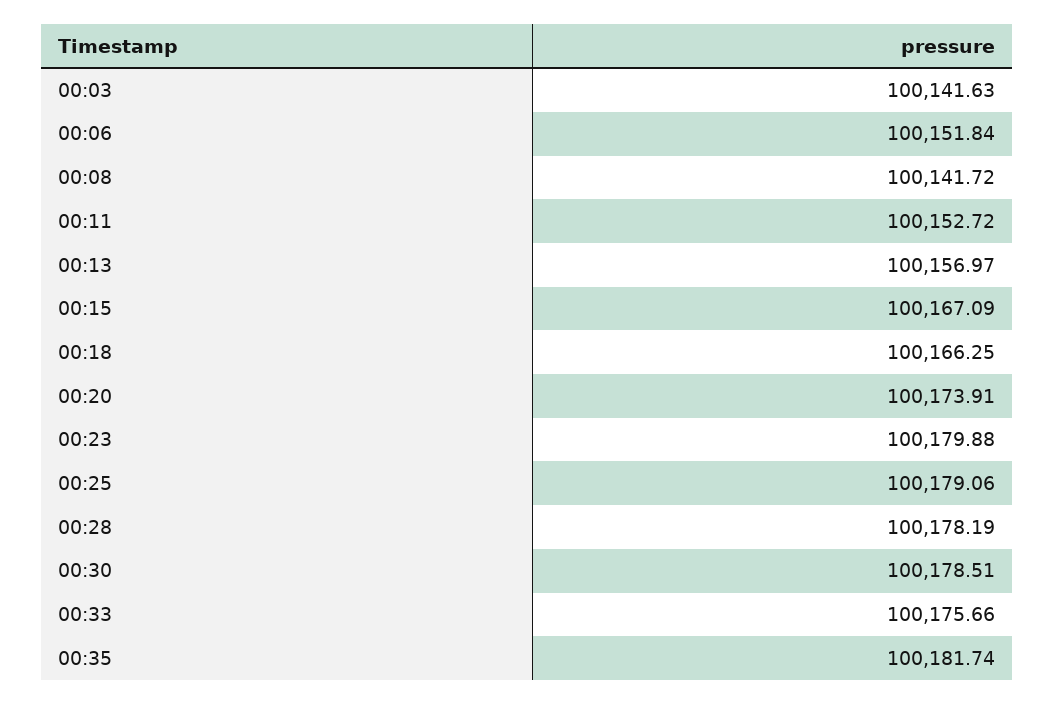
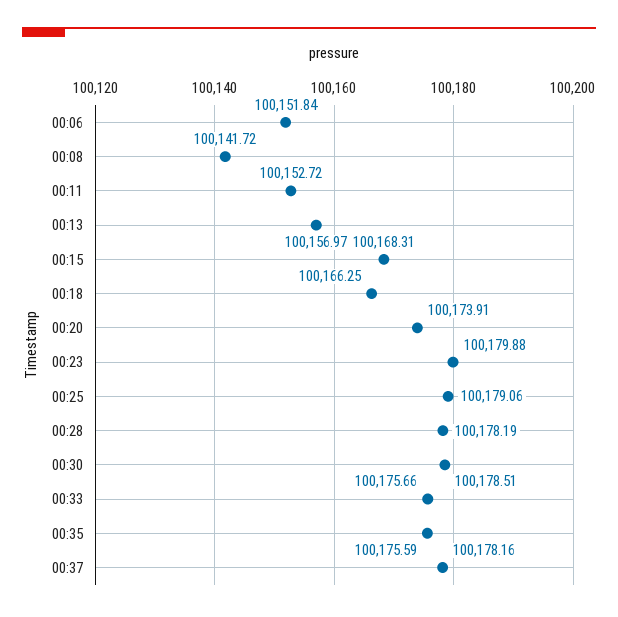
00:03: 100141.63 -> none
00:15: 100167.09 -> 100168.31
00:35: 100181.74 -> 100175.59
00:37: none -> 100178.16

